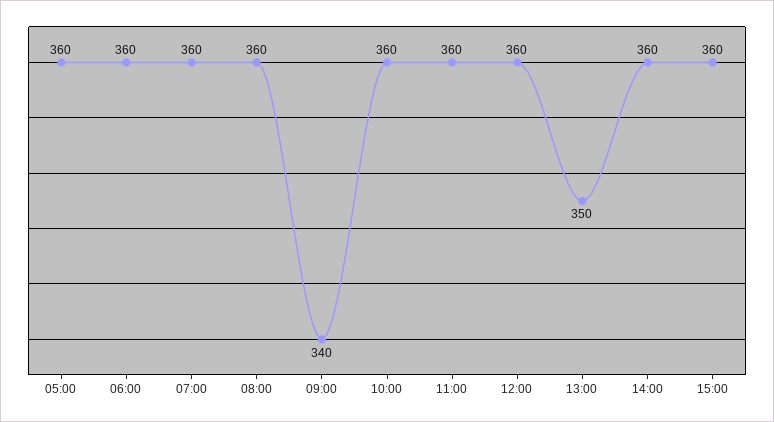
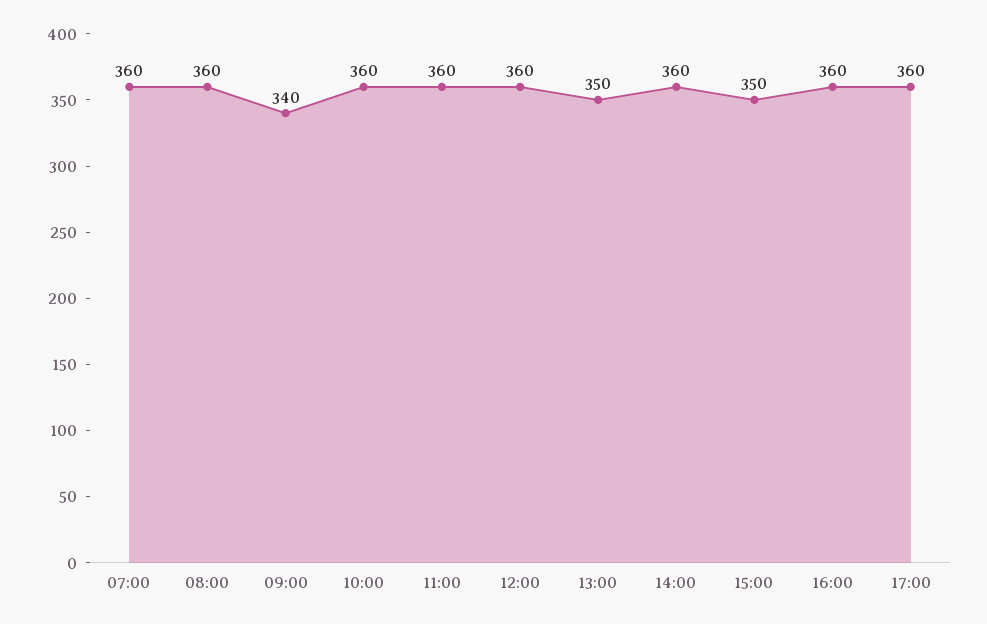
05:00: 360 -> none
06:00: 360 -> none
15:00: 360 -> 350
16:00: none -> 360
17:00: none -> 360

